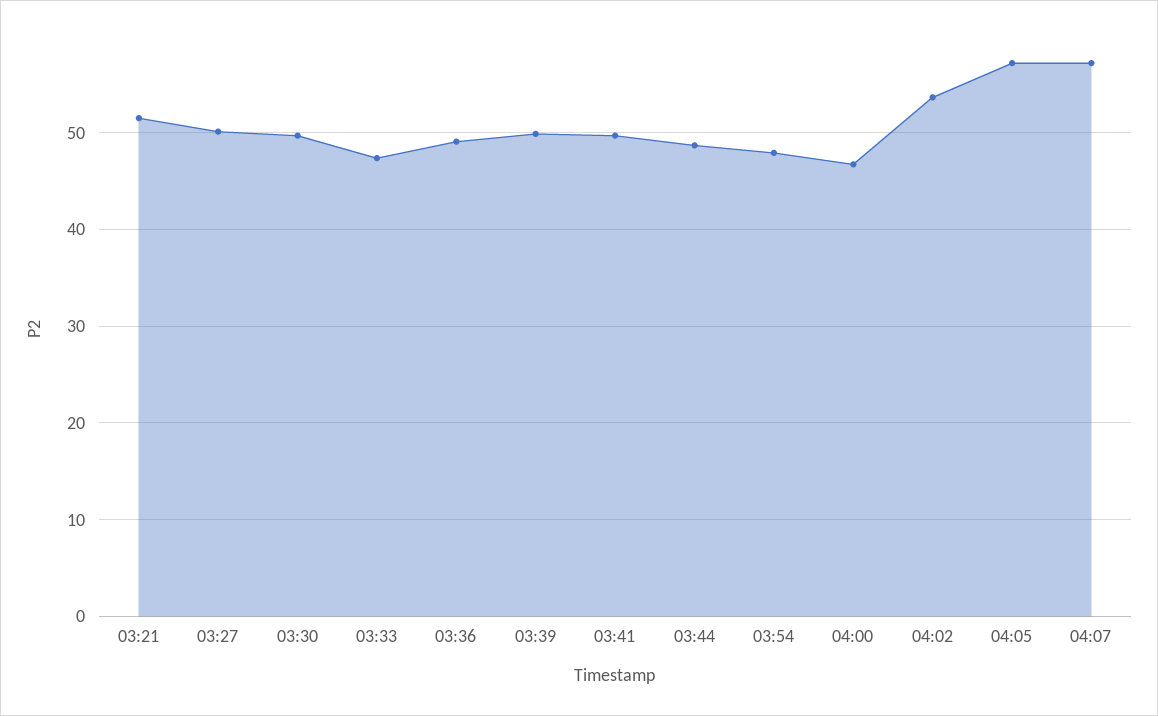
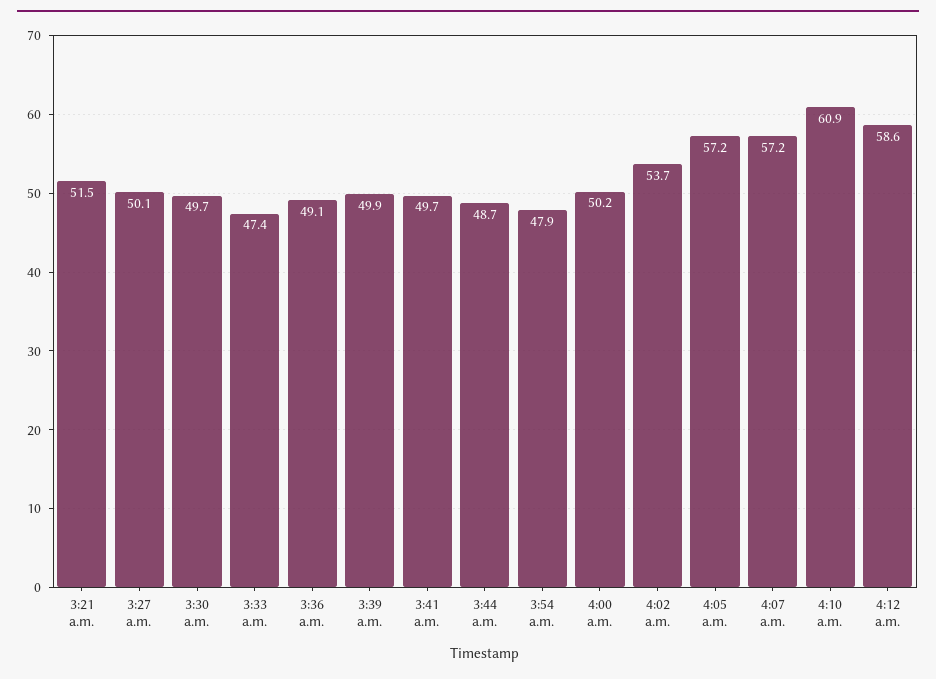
04:00: 47 -> 50.2
4:10 a.m.: none -> 60.9
4:12 a.m.: none -> 58.6

